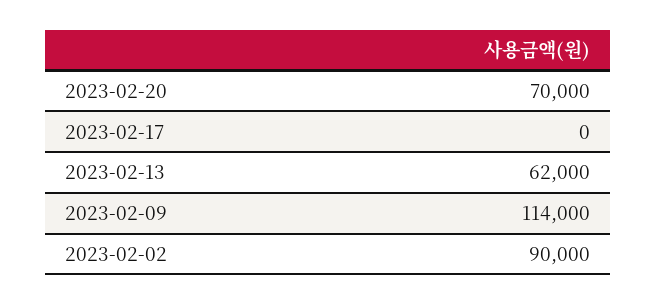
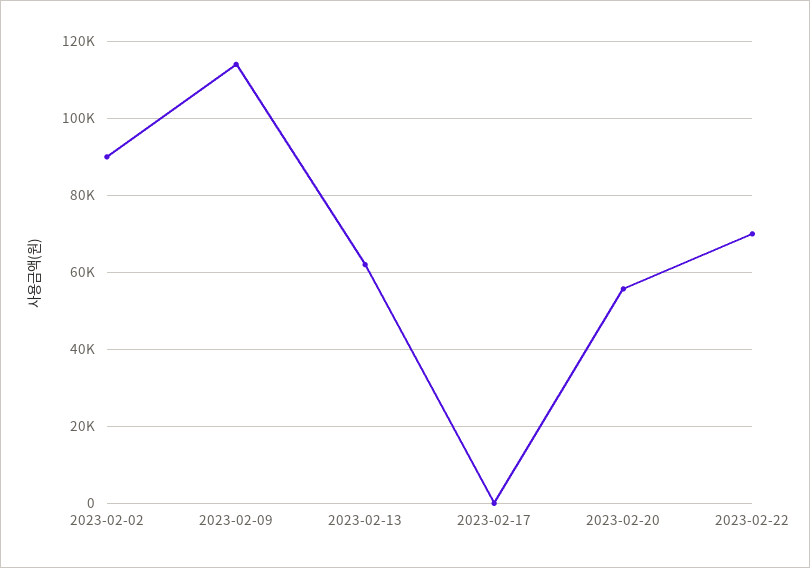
2023-02-20: 70000 -> 56000
2023-02-22: none -> 70000

